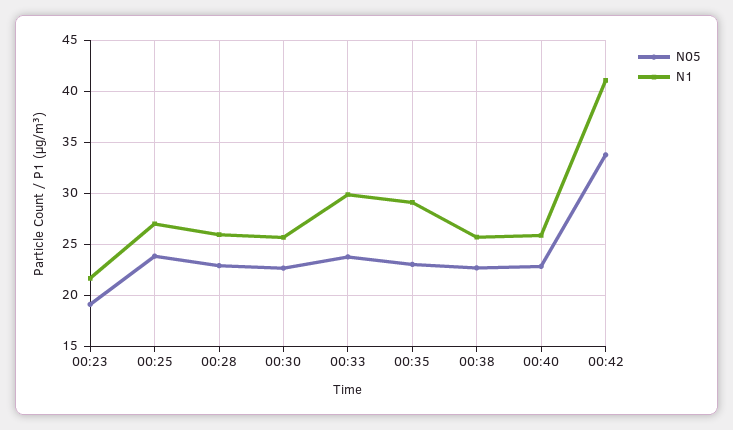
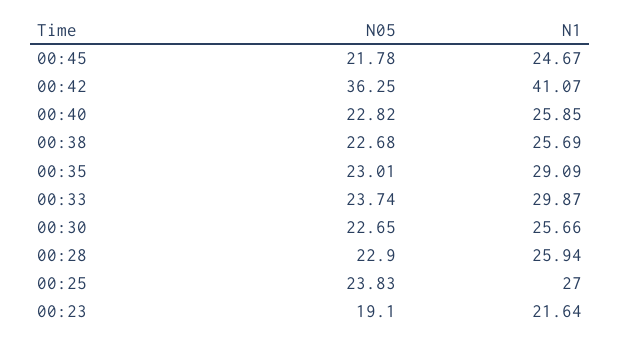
N05, 00:42: 34 -> 36.25
N05, 00:45: none -> 21.78
N1, 00:45: none -> 24.67

